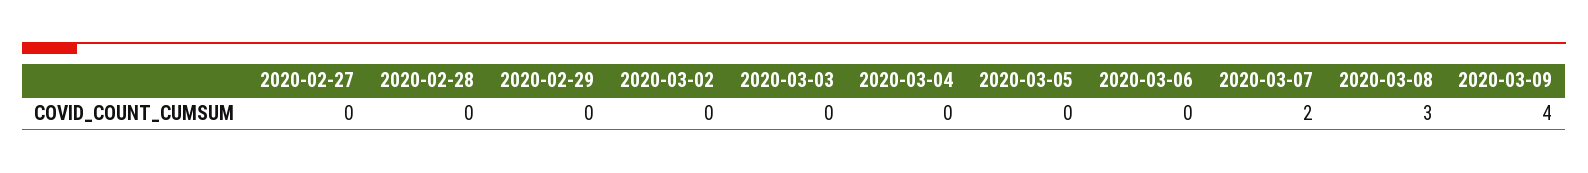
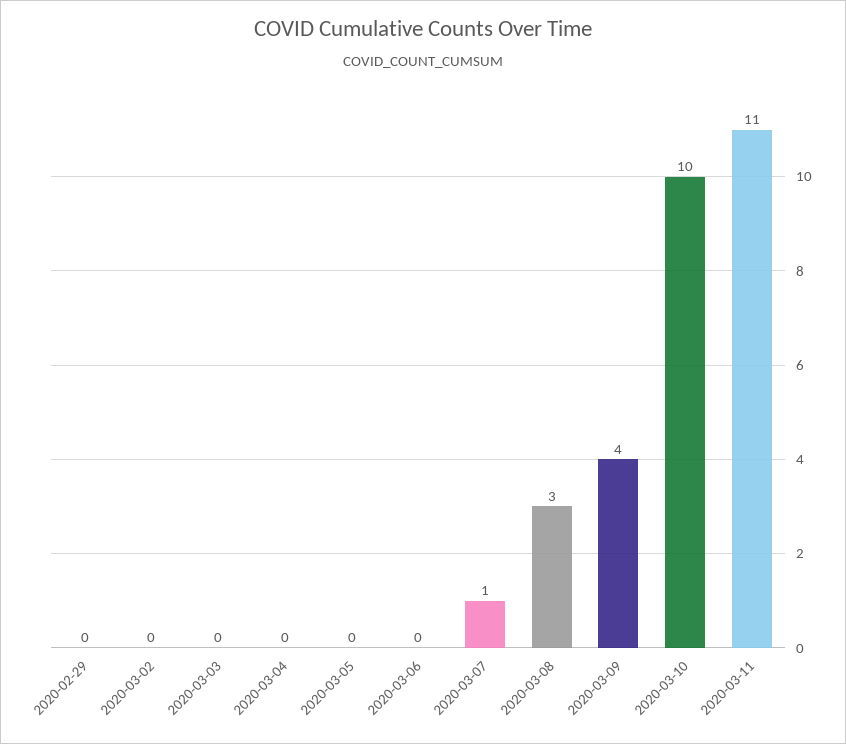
2020-02-27: 0 -> none
2020-02-28: 0 -> none
2020-03-07: 2 -> 1
2020-03-10: none -> 10
2020-03-11: none -> 11

